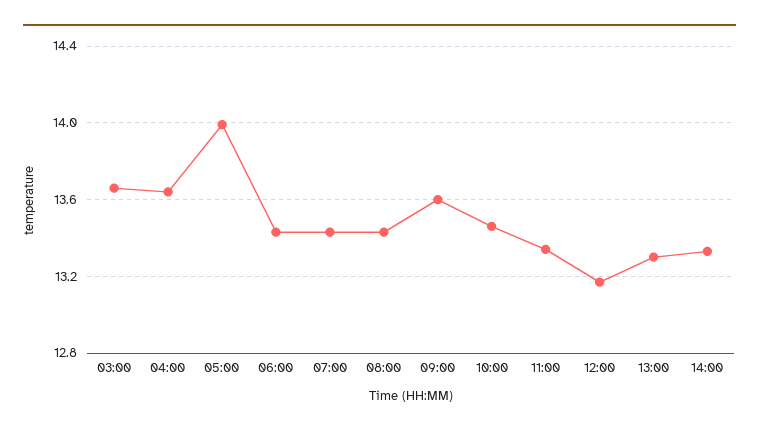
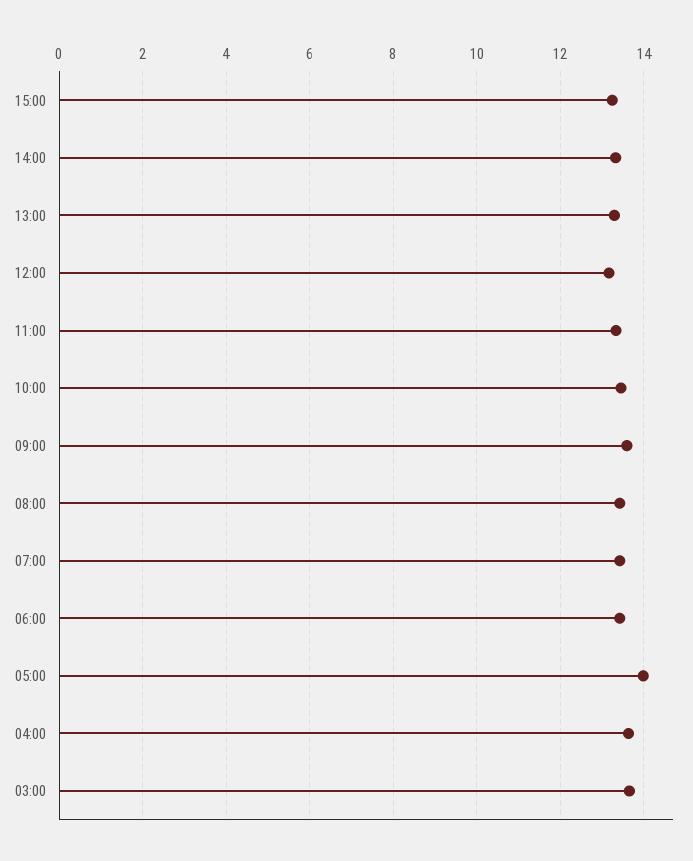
15:00: none -> 13.2

